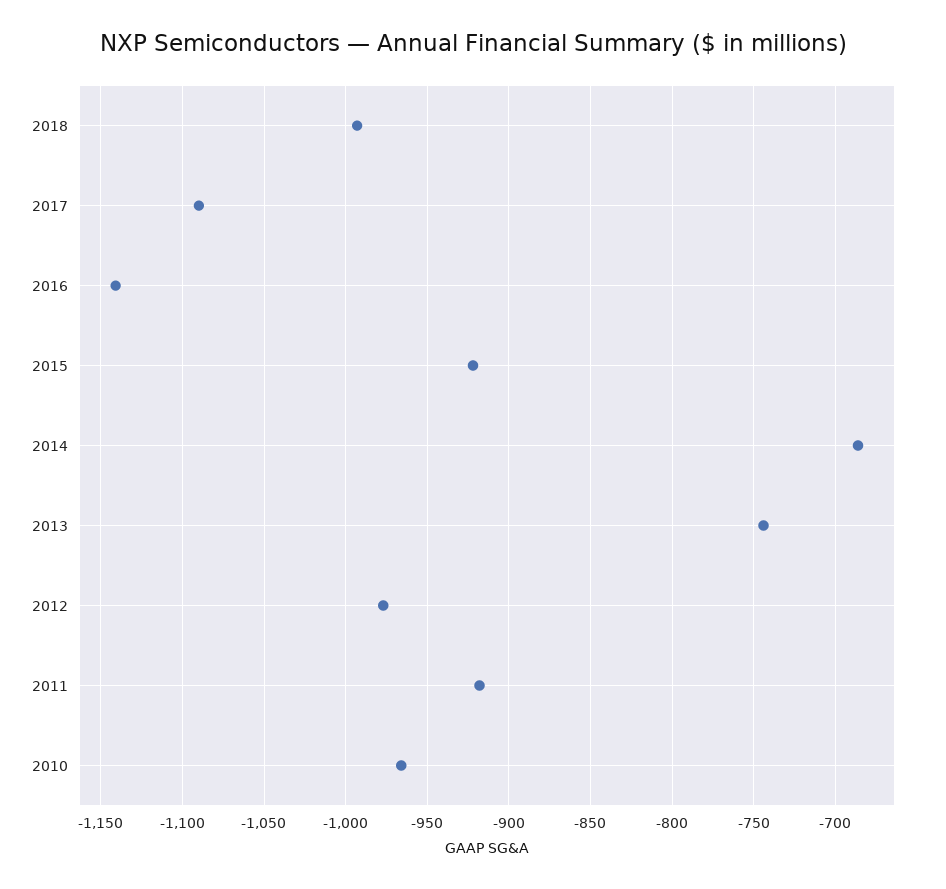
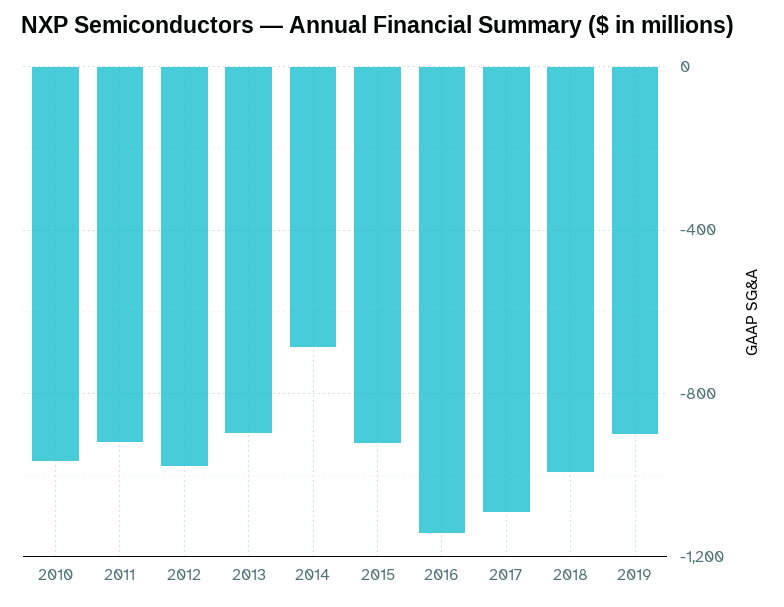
2013: -745 -> -900
2019: none -> -900

